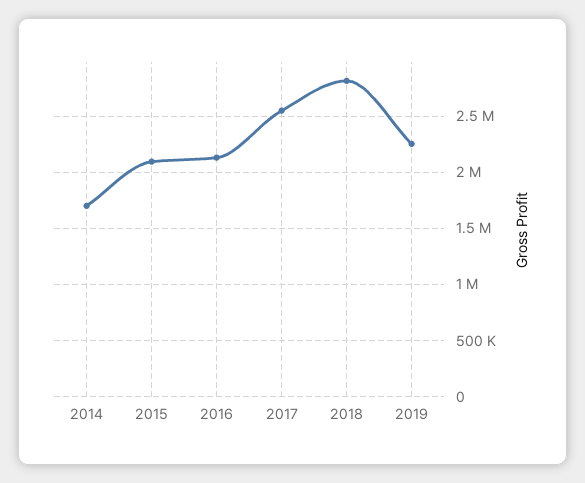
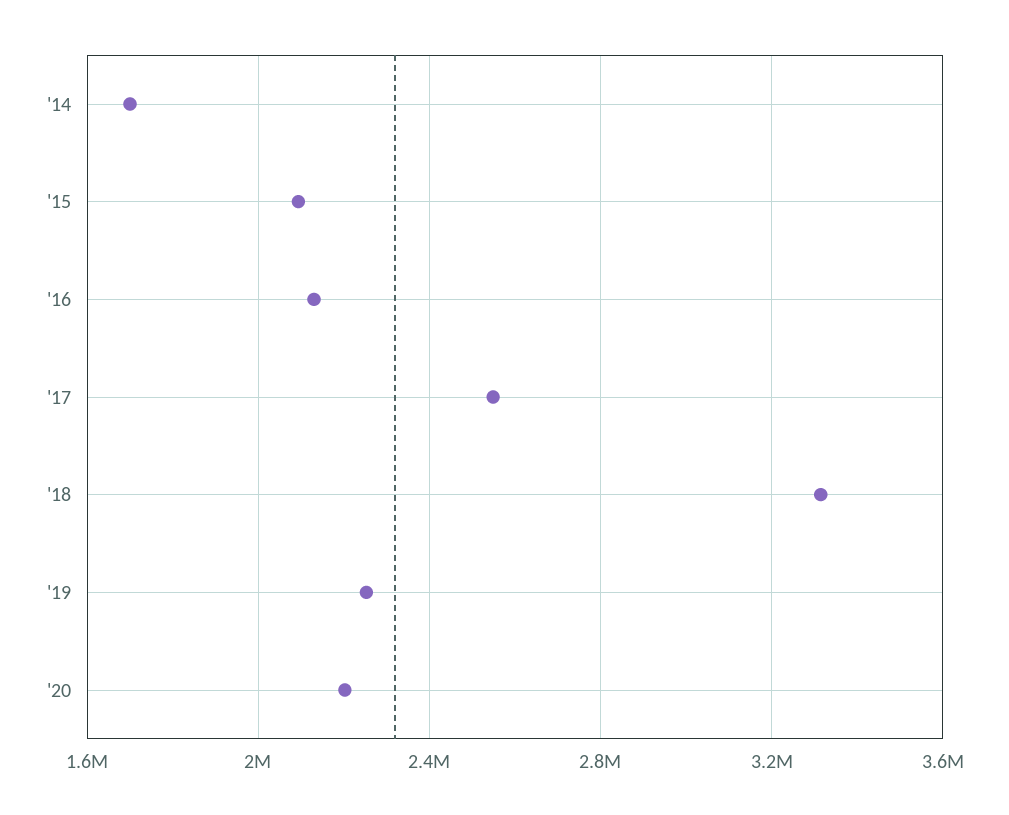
2018: 2800000 -> 3300000
'20: none -> 2200000

